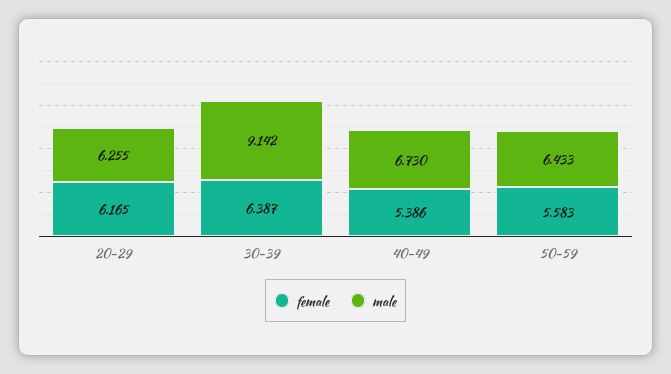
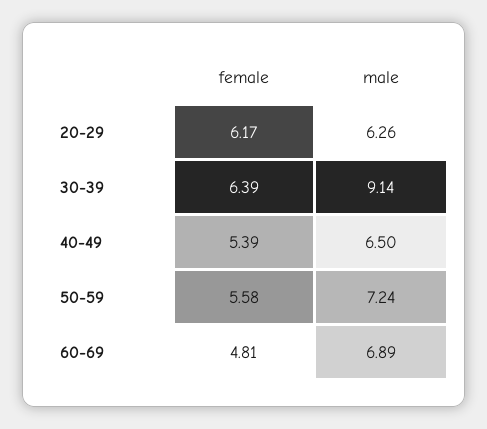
male, 40-49: 6.73 -> 6.5
male, 50-59: 6.433 -> 7.24
female, 60-69: none -> 4.81
male, 60-69: none -> 6.89

